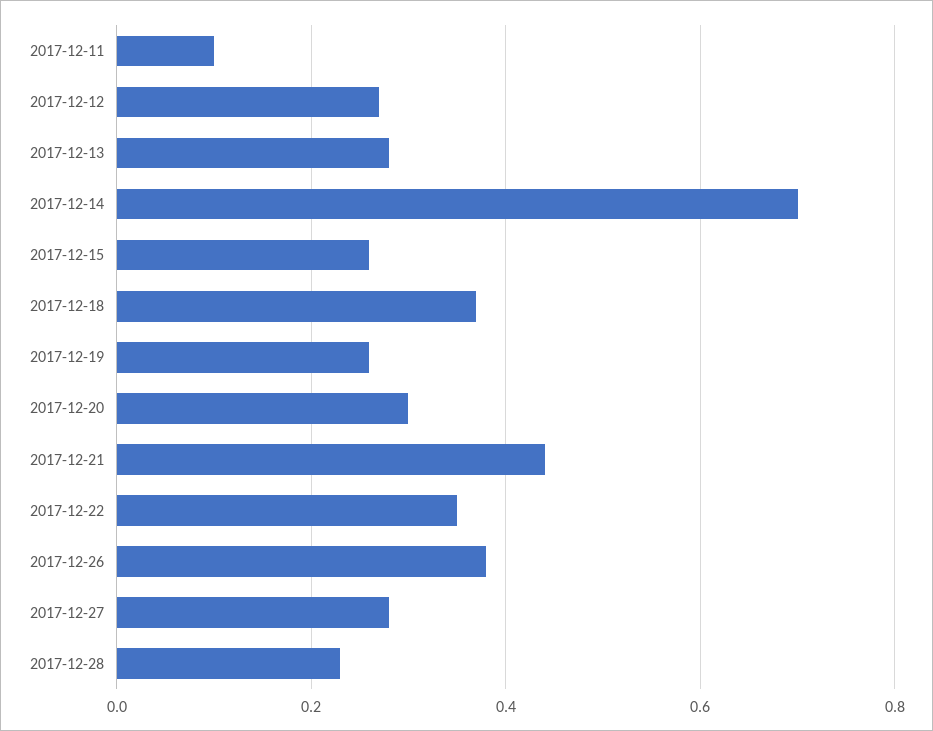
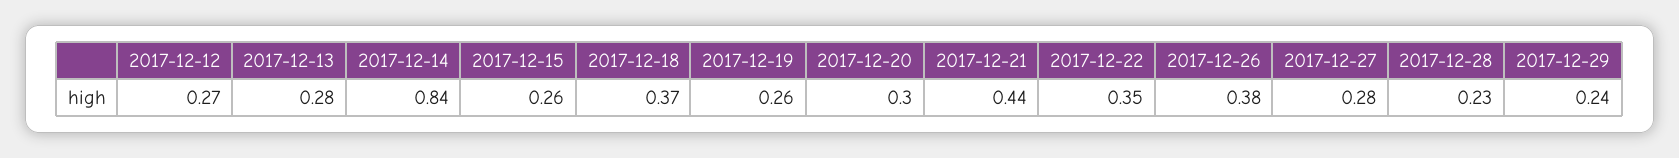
2017-12-11: 0.1 -> none
2017-12-14: 0.7 -> 0.84
2017-12-29: none -> 0.24

